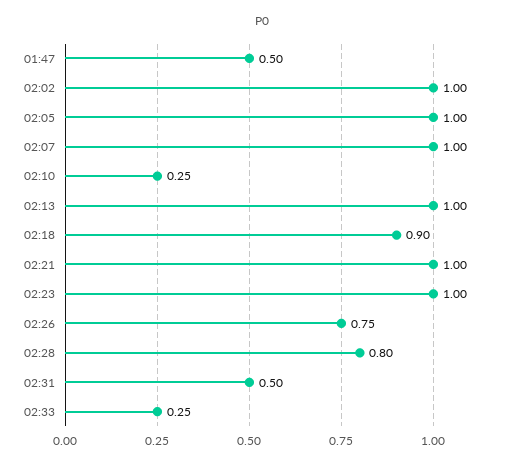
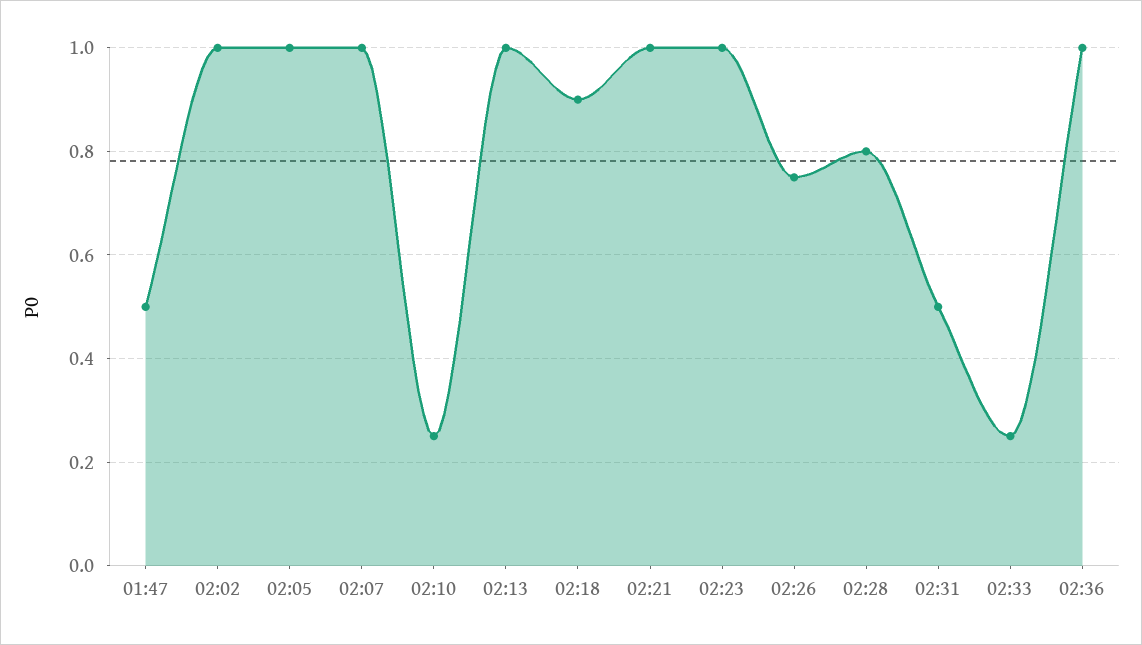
02:36: none -> 1

